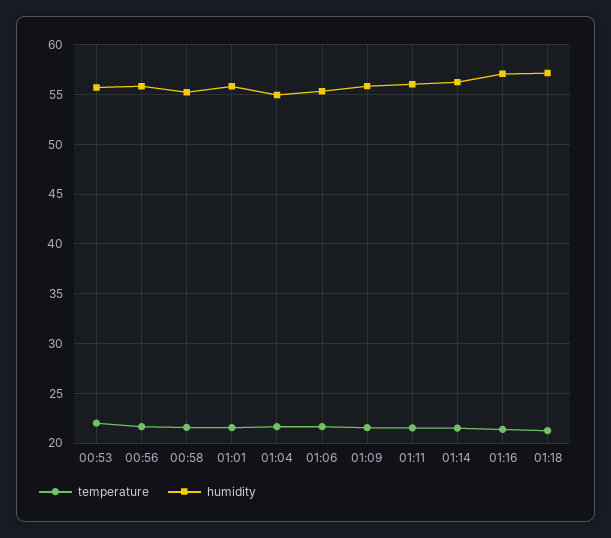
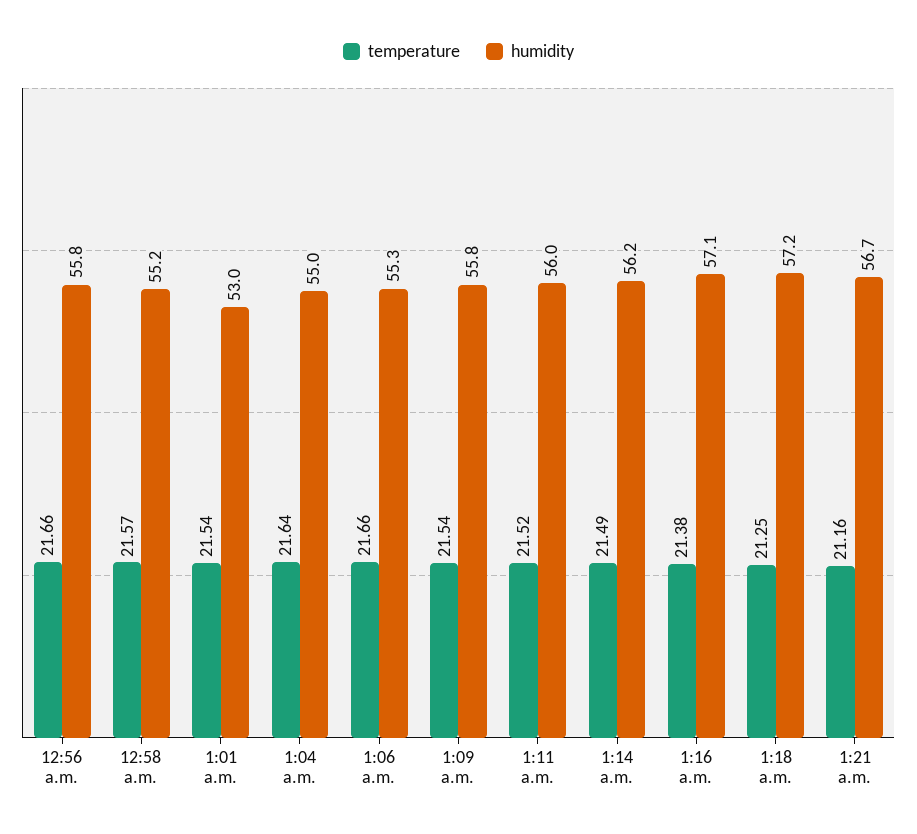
temperature, 00:53: 22 -> none
humidity, 00:53: 56 -> none
humidity, 01:01: 56 -> 53
temperature, 1:21 a.m.: none -> 21.16
humidity, 1:21 a.m.: none -> 56.7

